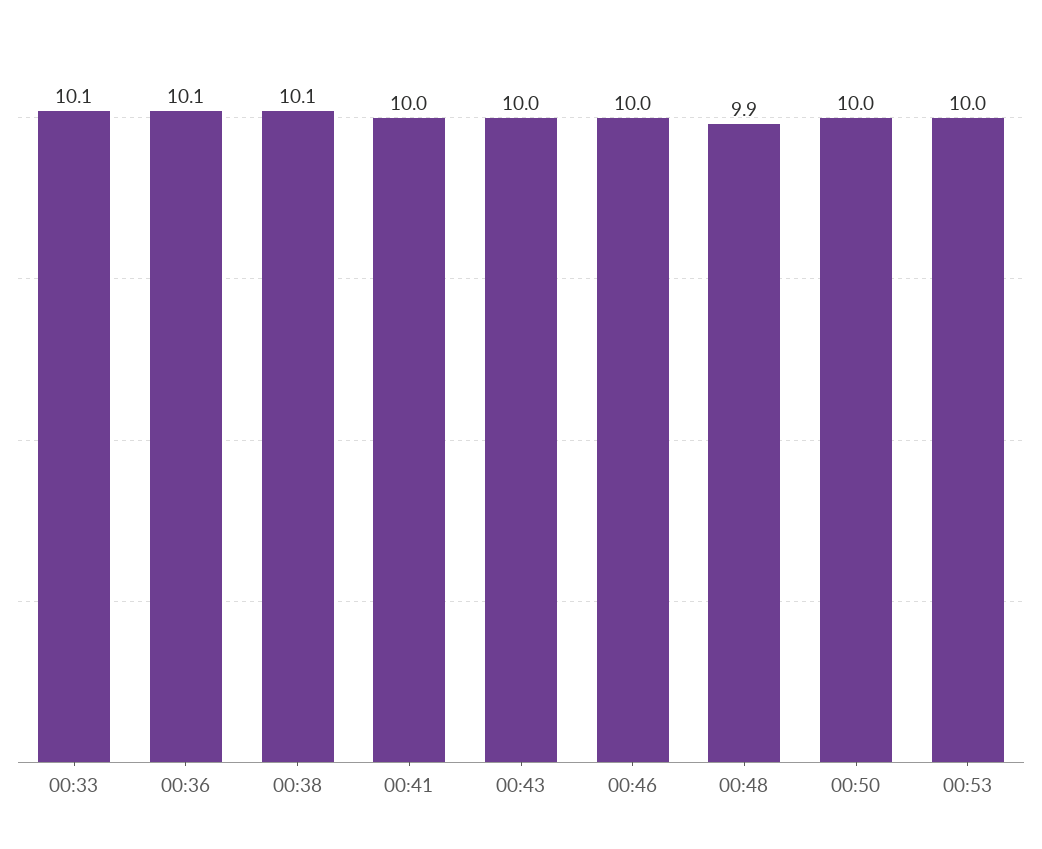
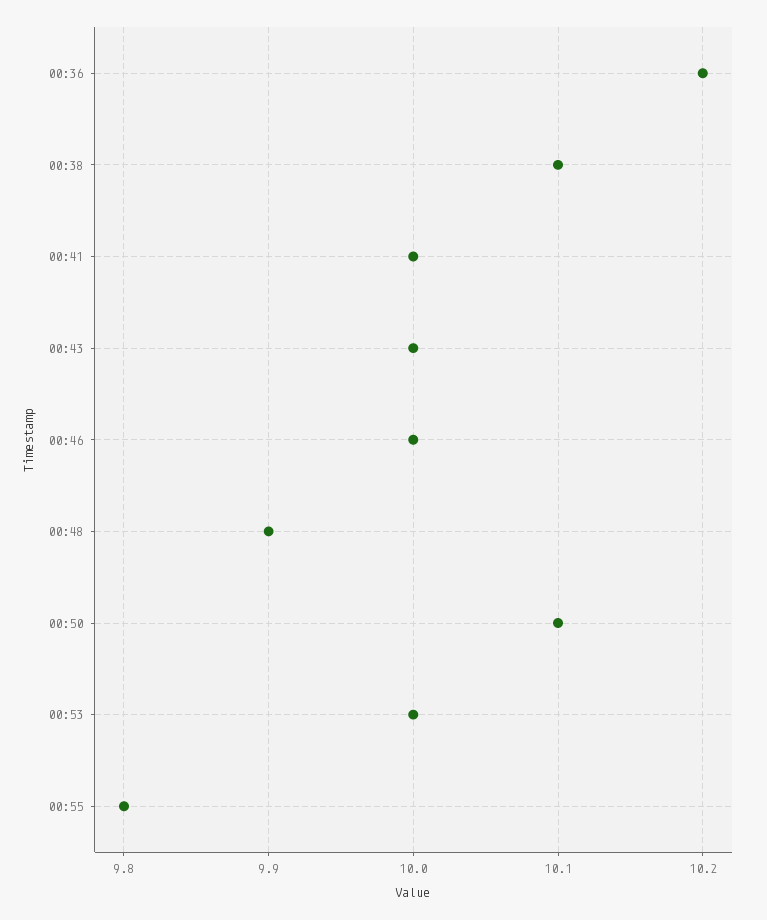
00:33: 10.1 -> none
00:36: 10.1 -> 10.2
00:50: 10 -> 10.1
00:55: none -> 9.8

